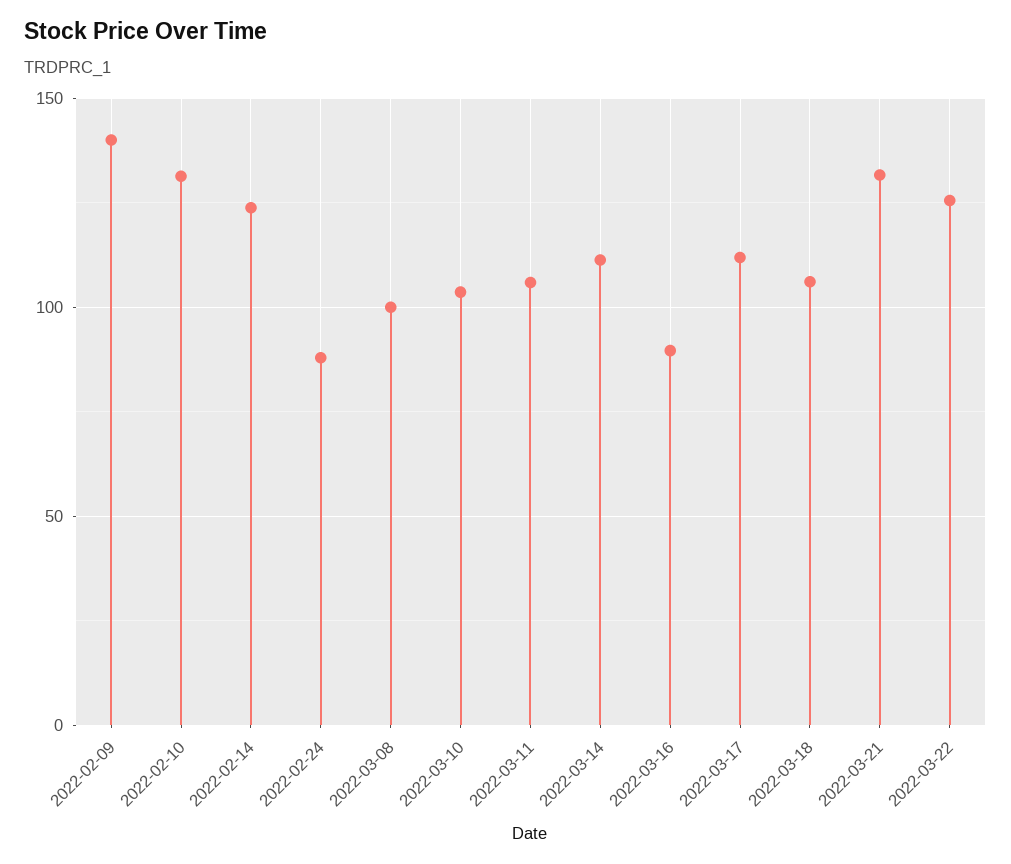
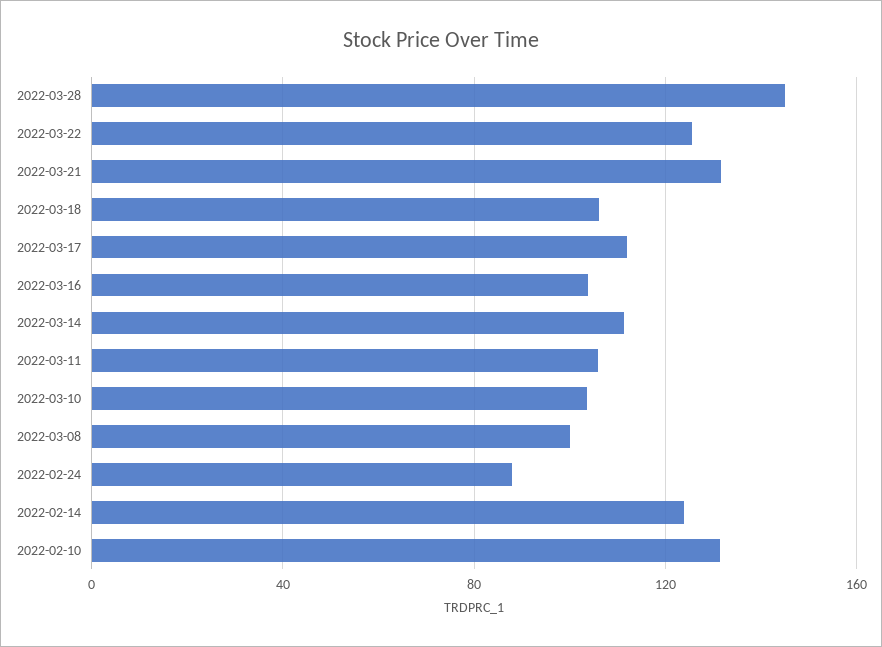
2022-02-09: 140 -> none
2022-03-16: 90 -> 105
2022-03-28: none -> 145

